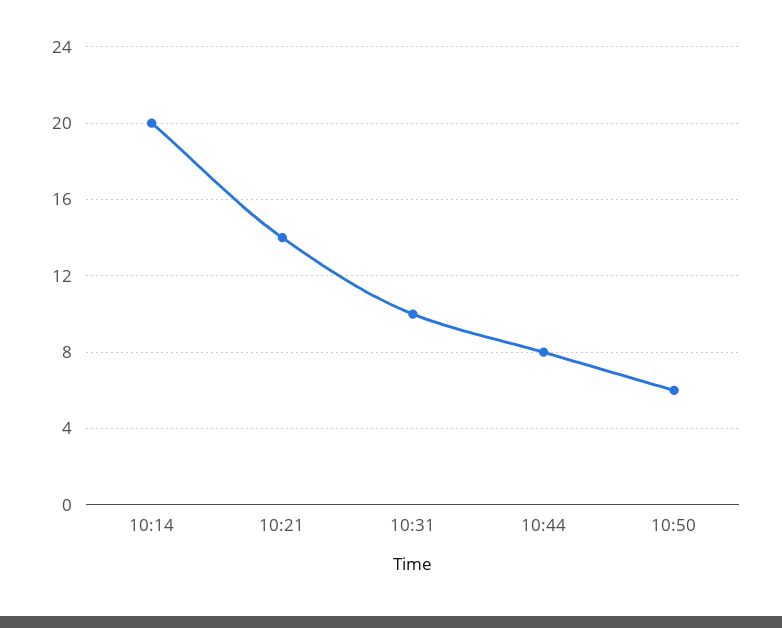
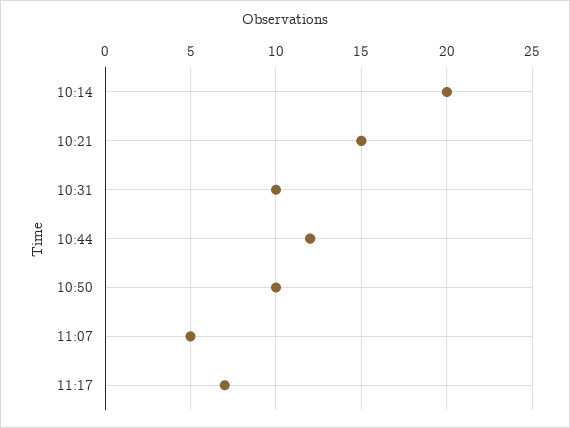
10:21: 14 -> 15
10:44: 8 -> 12
10:50: 6 -> 10
11:07: none -> 5
11:17: none -> 7

